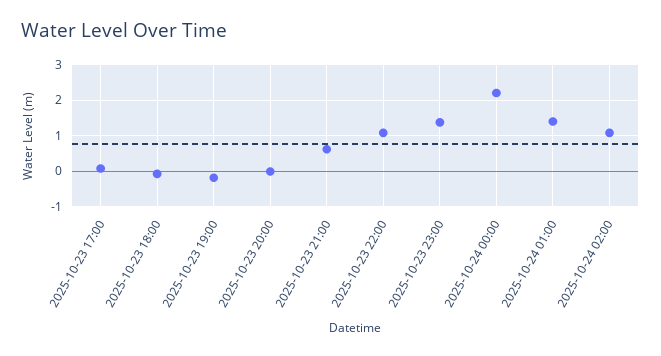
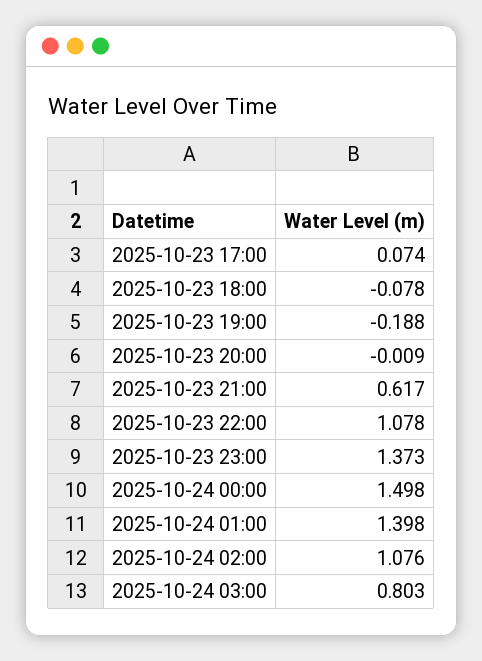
2025-10-24 00:00: 2.2 -> 1.498
2025-10-24 03:00: none -> 0.803

